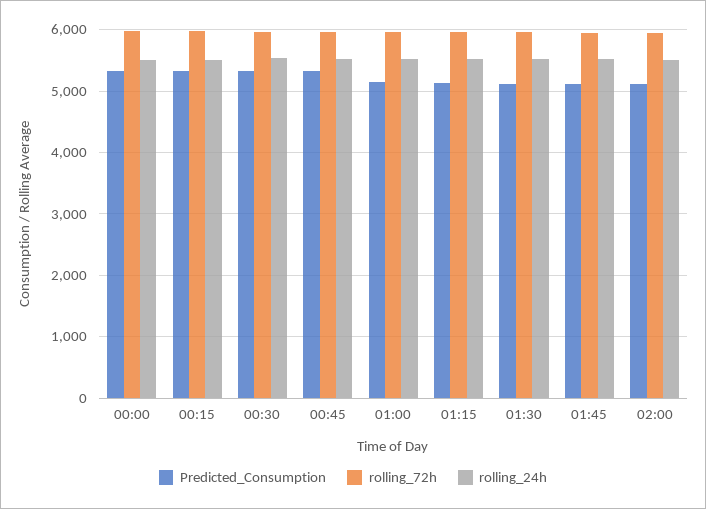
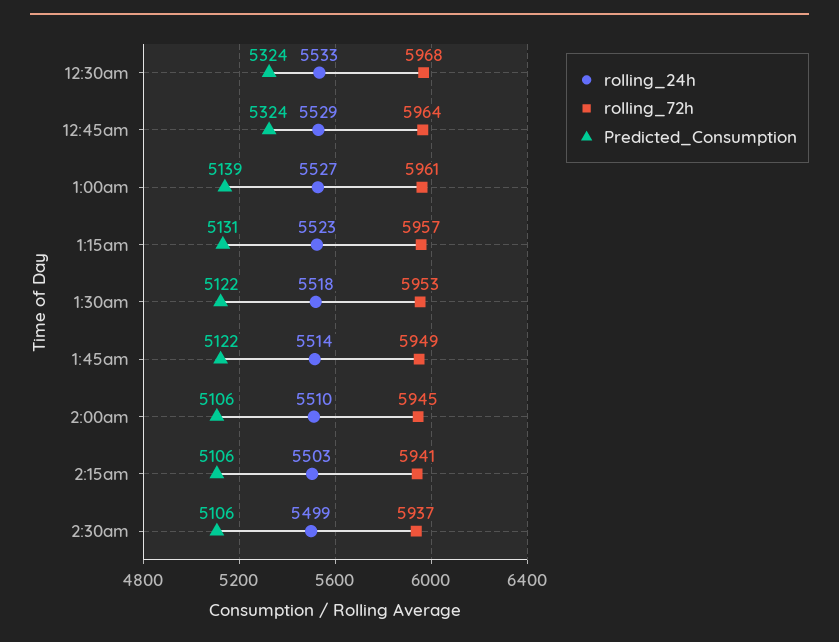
Predicted_Consumption, 00:00: 5300 -> none
rolling_72h, 00:00: 6000 -> none
rolling_24h, 00:00: 5500 -> none
Predicted_Consumption, 00:15: 5300 -> none
rolling_72h, 00:15: 6000 -> none
rolling_24h, 00:15: 5500 -> none
rolling_24h, 2:15am: none -> 5503
rolling_72h, 2:15am: none -> 5941
Predicted_Consumption, 2:15am: none -> 5106
rolling_24h, 2:30am: none -> 5499
rolling_72h, 2:30am: none -> 5937
Predicted_Consumption, 2:30am: none -> 5106

